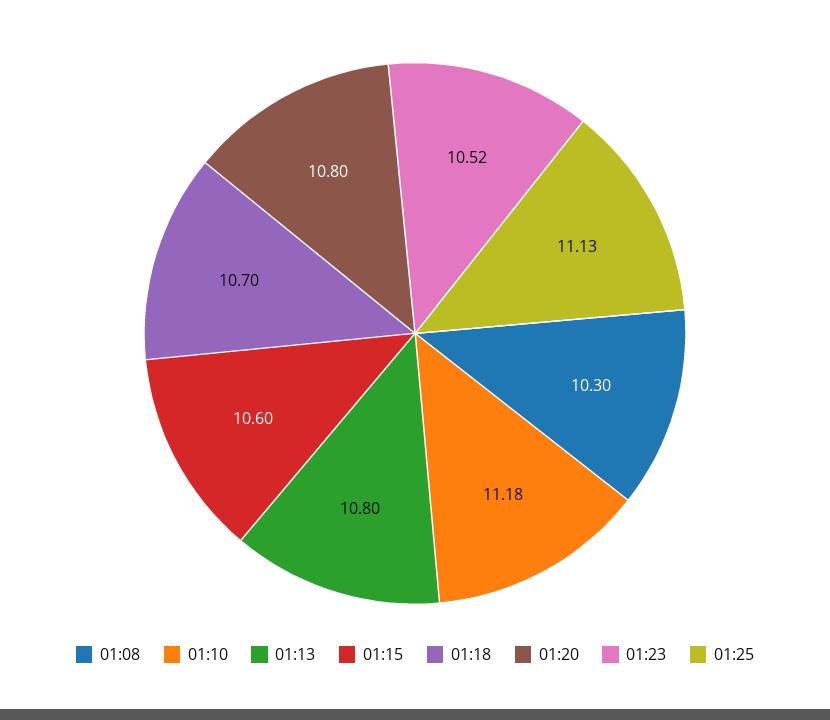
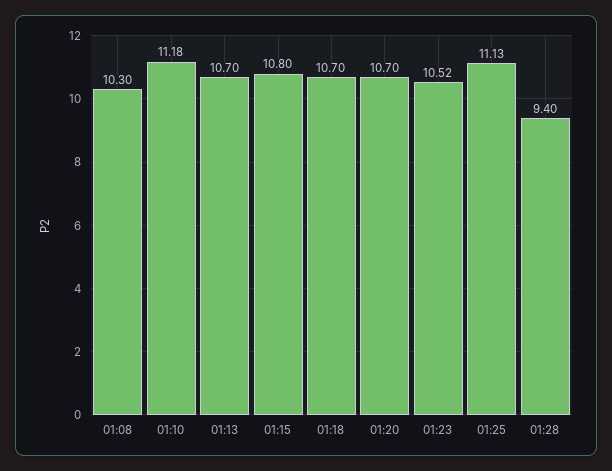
01:13: 10.8 -> 10.7
01:15: 10.6 -> 10.8
01:20: 10.8 -> 10.7
01:28: none -> 9.4

